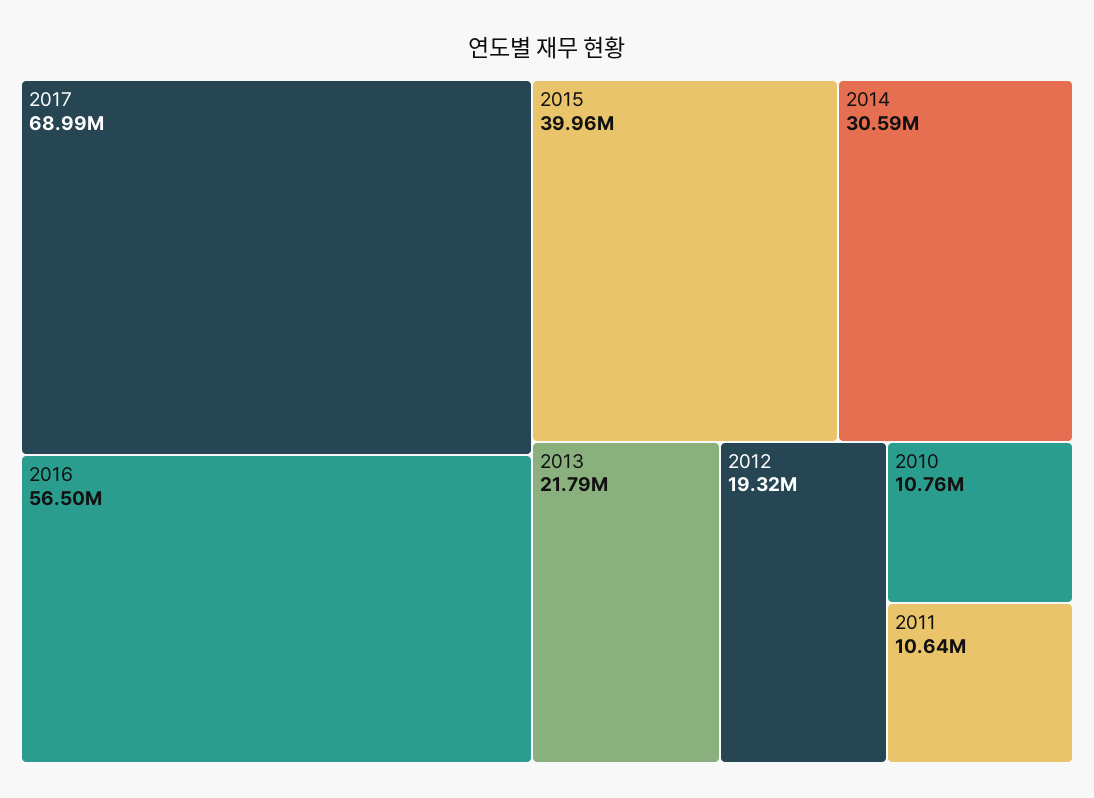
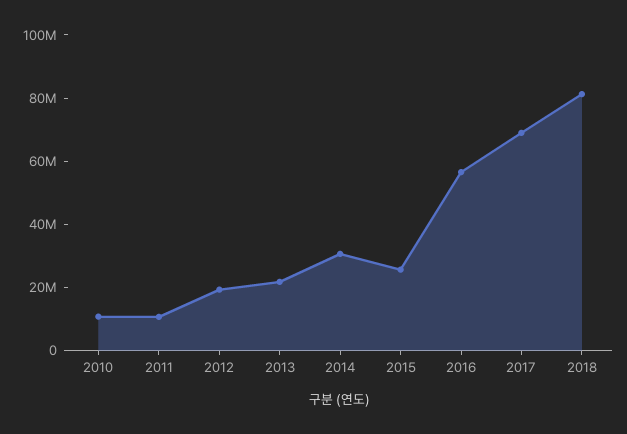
2015: 39960000 -> 25000000
2018: none -> 80000000

